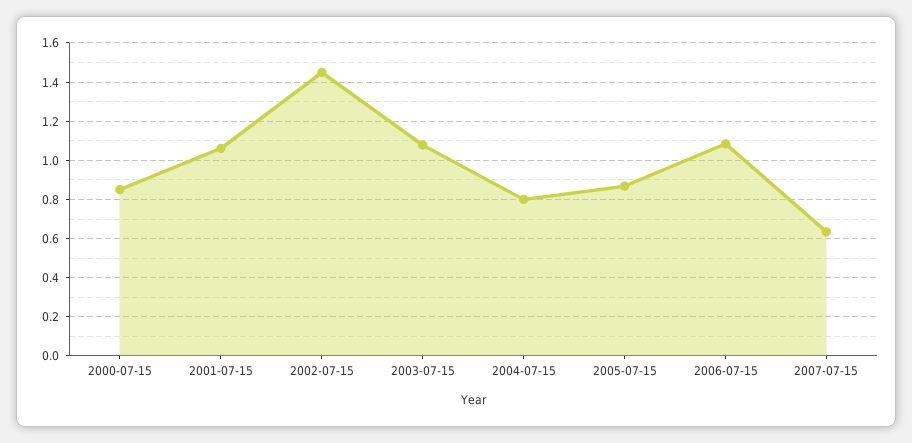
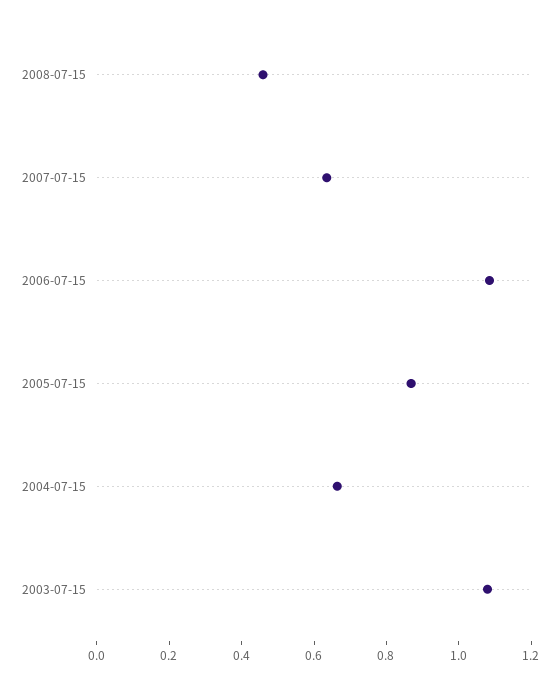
2000-07-15: 0.85 -> none
2001-07-15: 1.05 -> none
2002-07-15: 1.45 -> none
2004-07-15: 0.8 -> 0.65
2008-07-15: none -> 0.45

